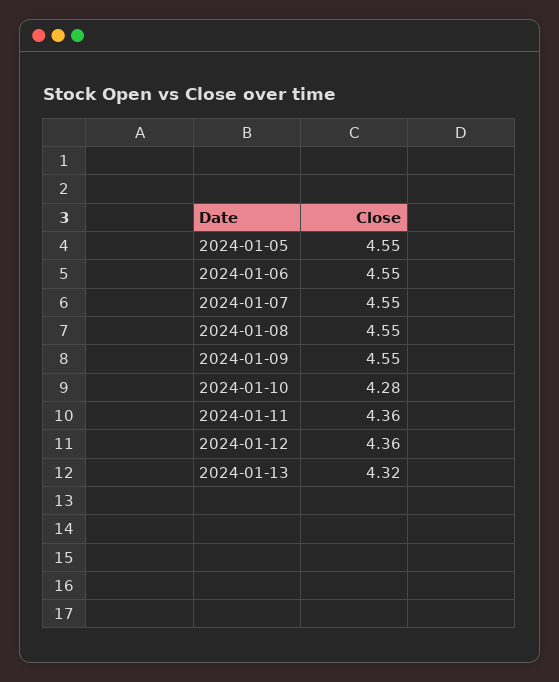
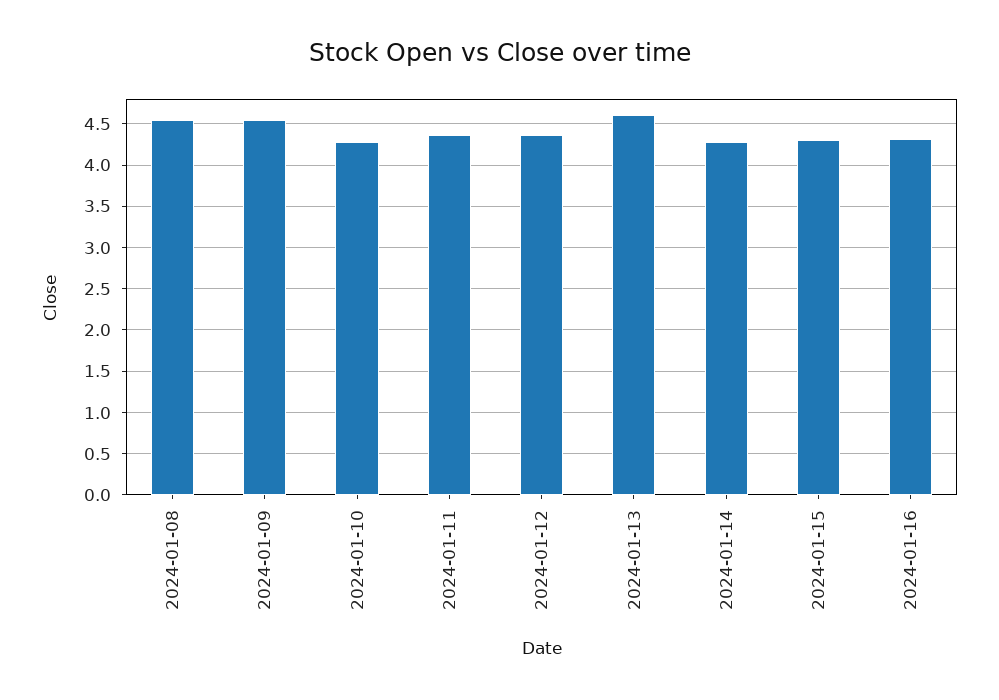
2024-01-05: 4.55 -> none
2024-01-06: 4.55 -> none
2024-01-07: 4.55 -> none
2024-01-13: 4.32 -> 4.6
2024-01-14: none -> 4.3
2024-01-15: none -> 4.3
2024-01-16: none -> 4.3

